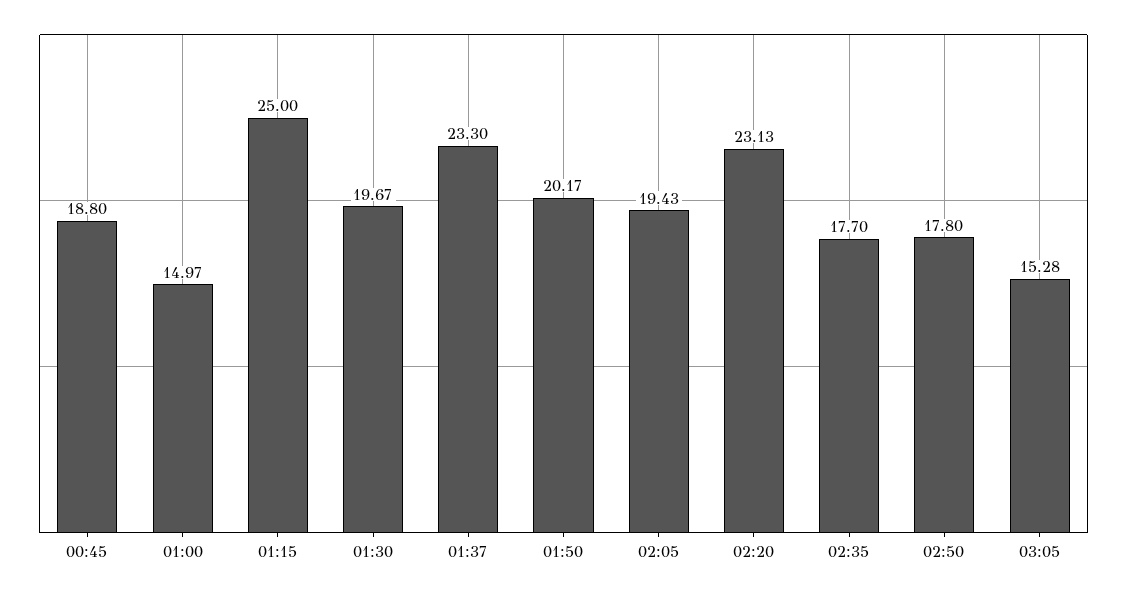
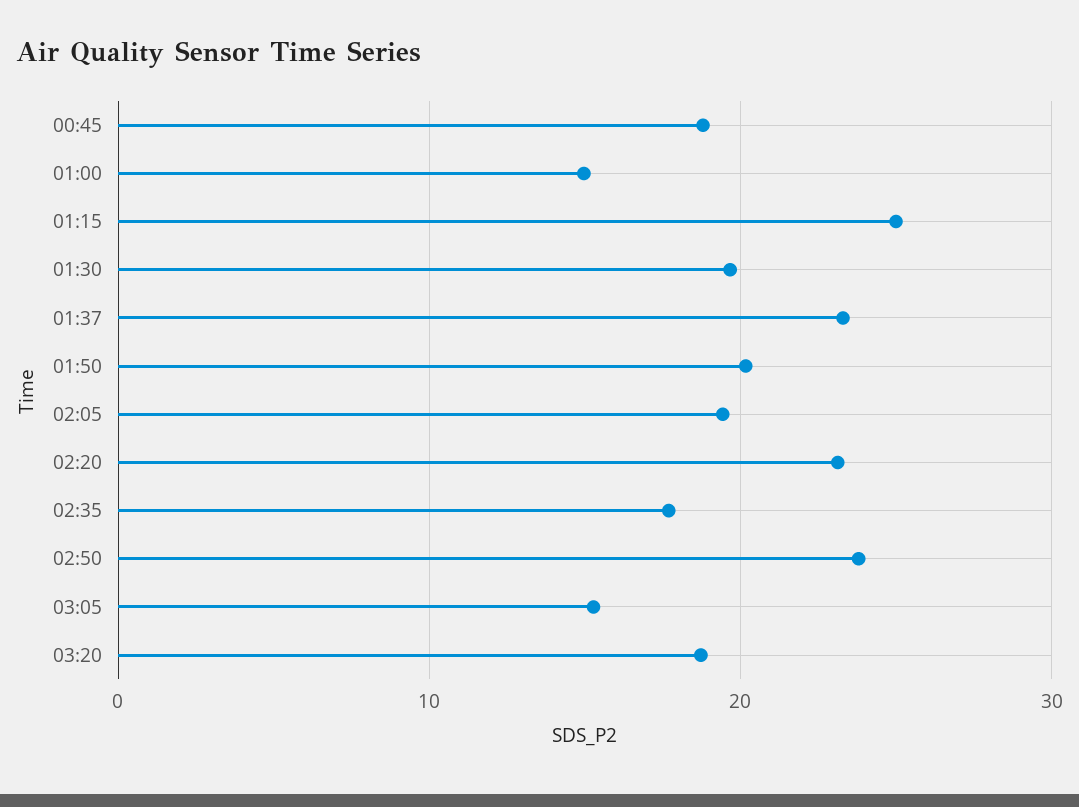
02:50: 17.8 -> 24
03:20: none -> 19

